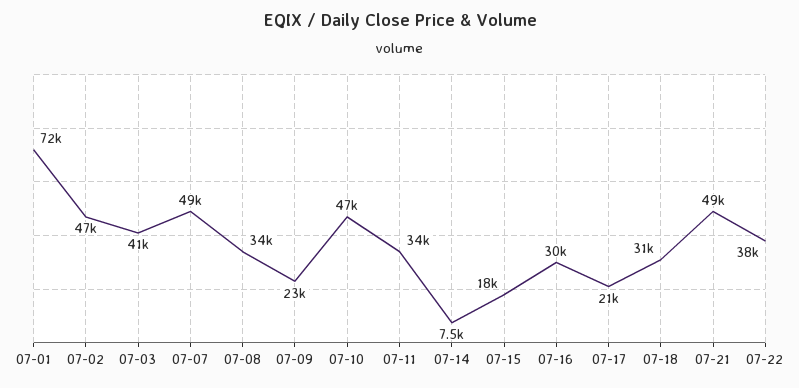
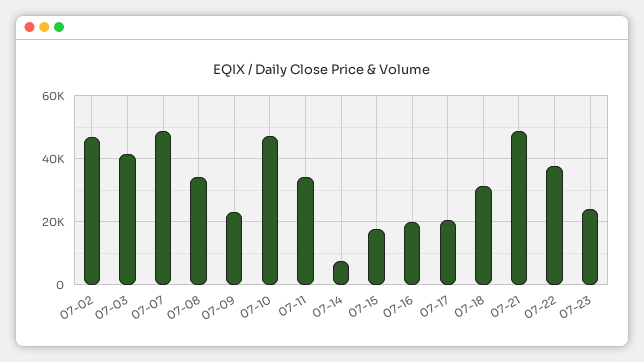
07-01: 72000 -> none
07-16: 30000 -> 20000
07-23: none -> 24000

